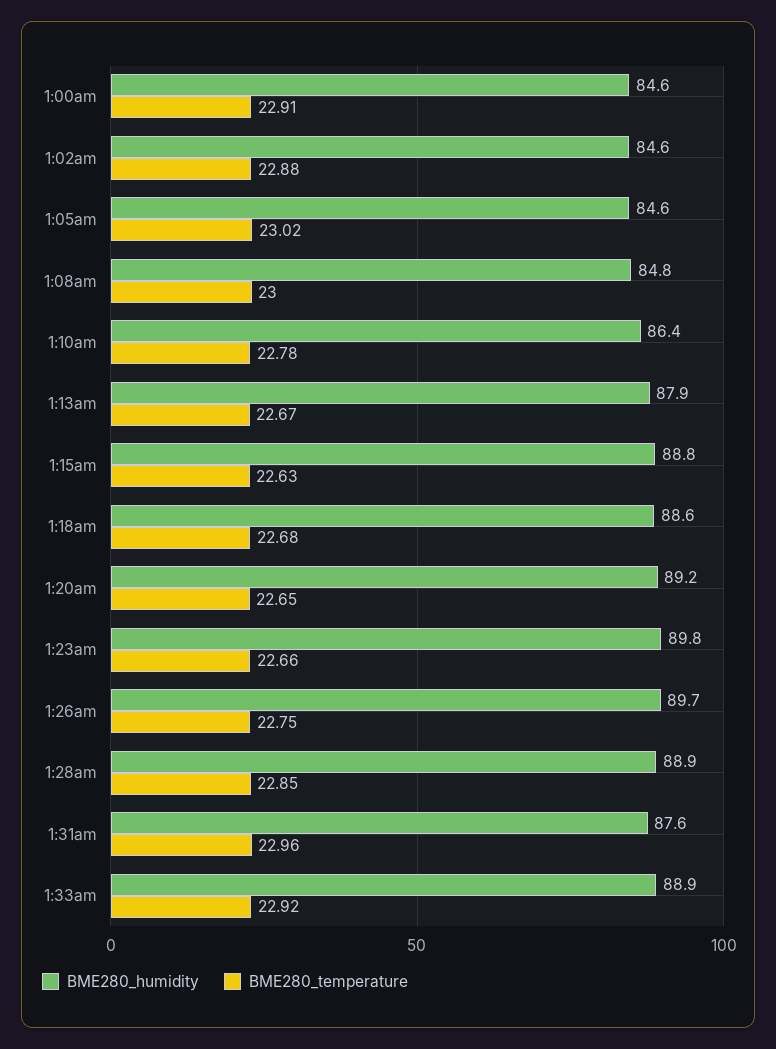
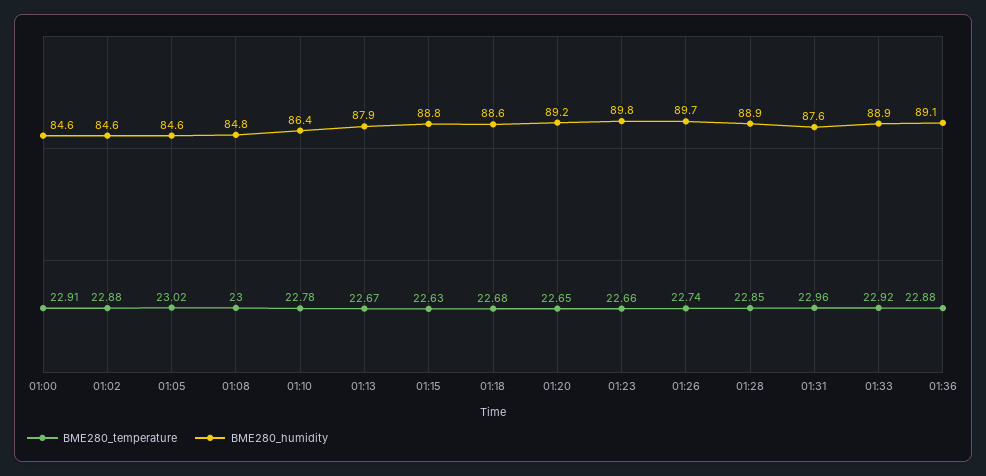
BME280_temperature, 1:26am: 22.75 -> 22.74
BME280_temperature, 01:36: none -> 22.88
BME280_humidity, 01:36: none -> 89.1

